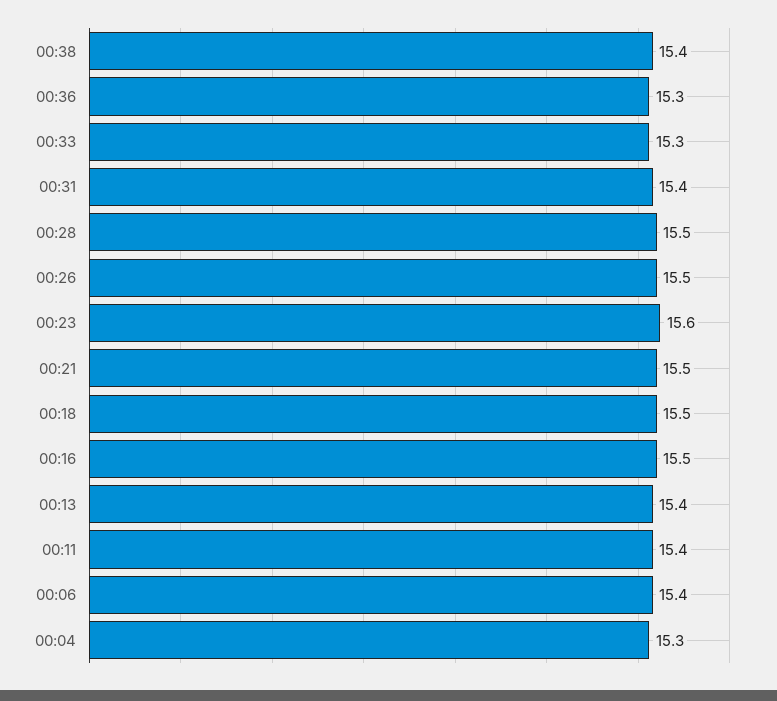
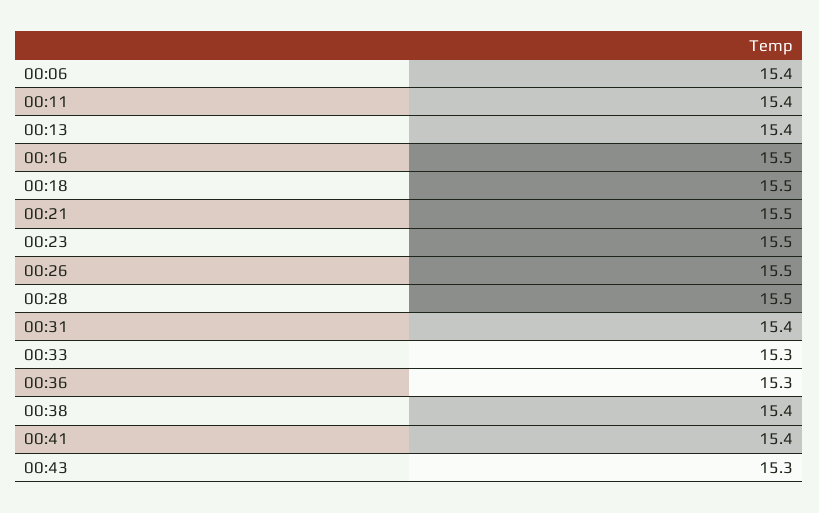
00:23: 15.6 -> 15.5
00:04: 15.3 -> none
00:41: none -> 15.4
00:43: none -> 15.3

